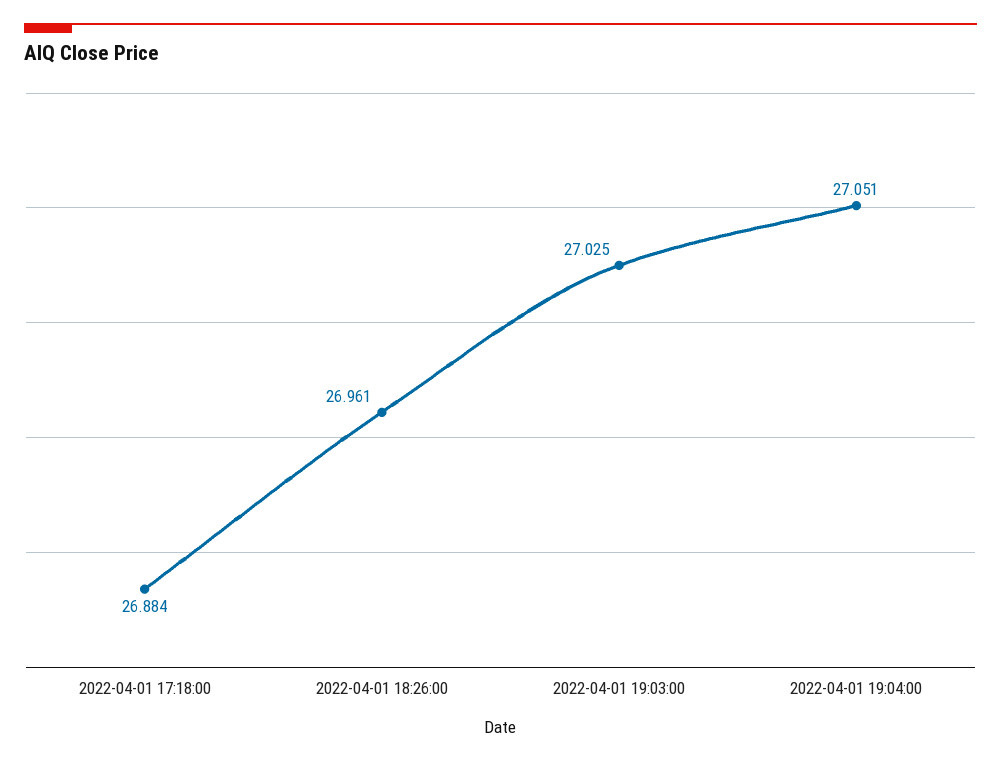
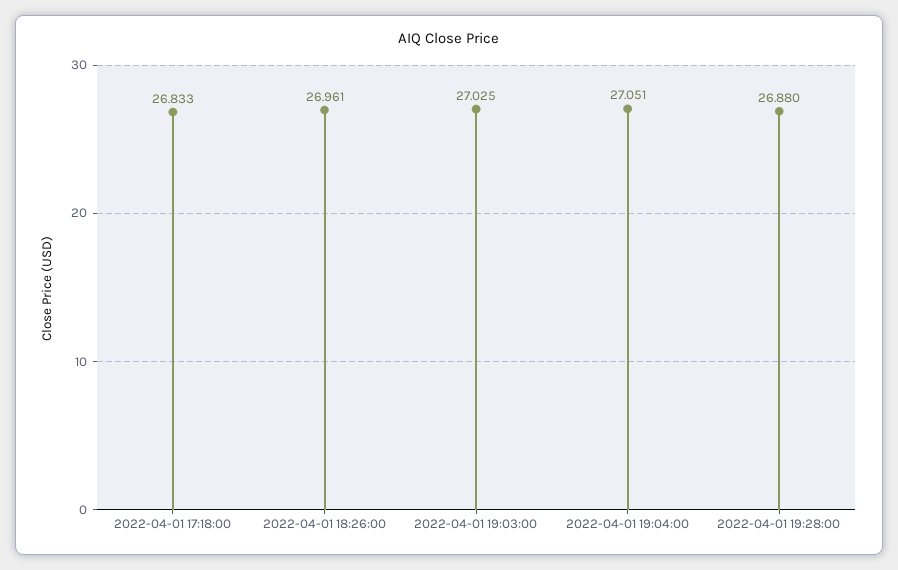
2022-04-01 17:18:00: 26.884 -> 26.833
2022-04-01 19:28:00: none -> 26.88

